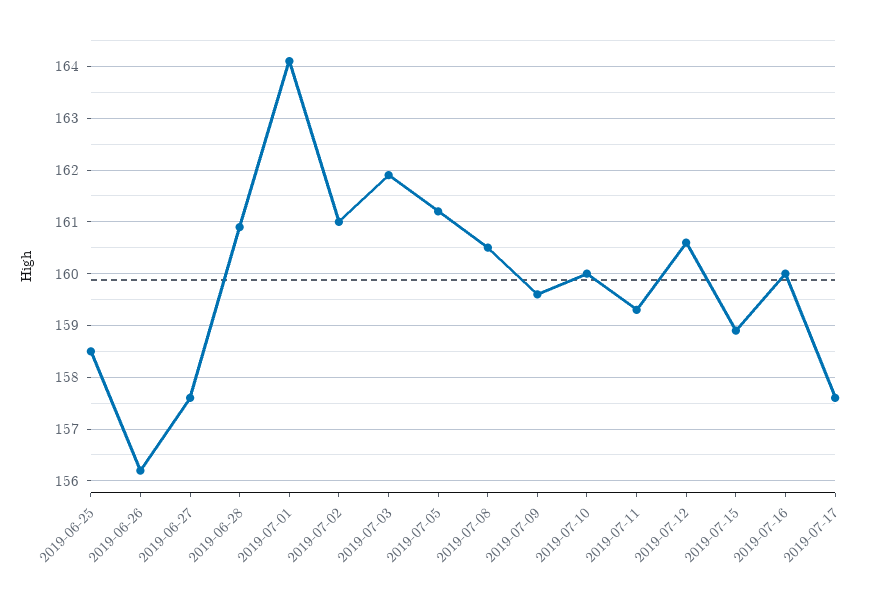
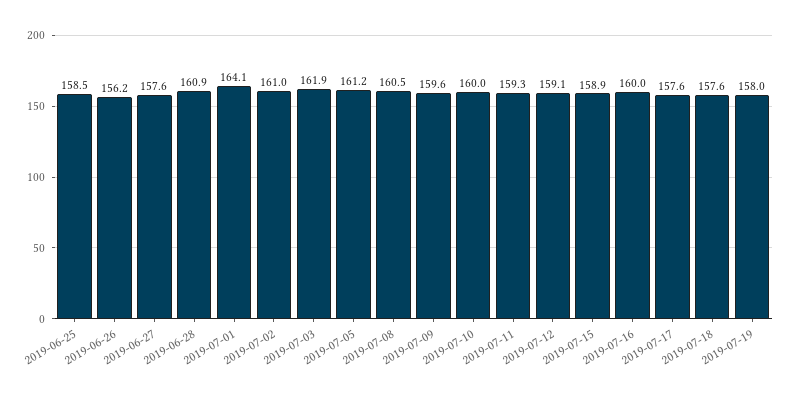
2019-07-12: 160.5 -> 159.1
2019-07-18: none -> 157.6
2019-07-19: none -> 158

